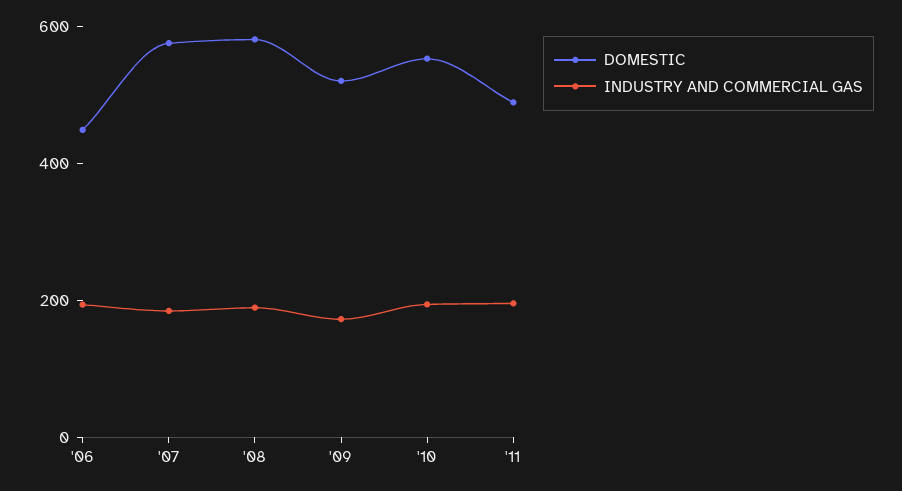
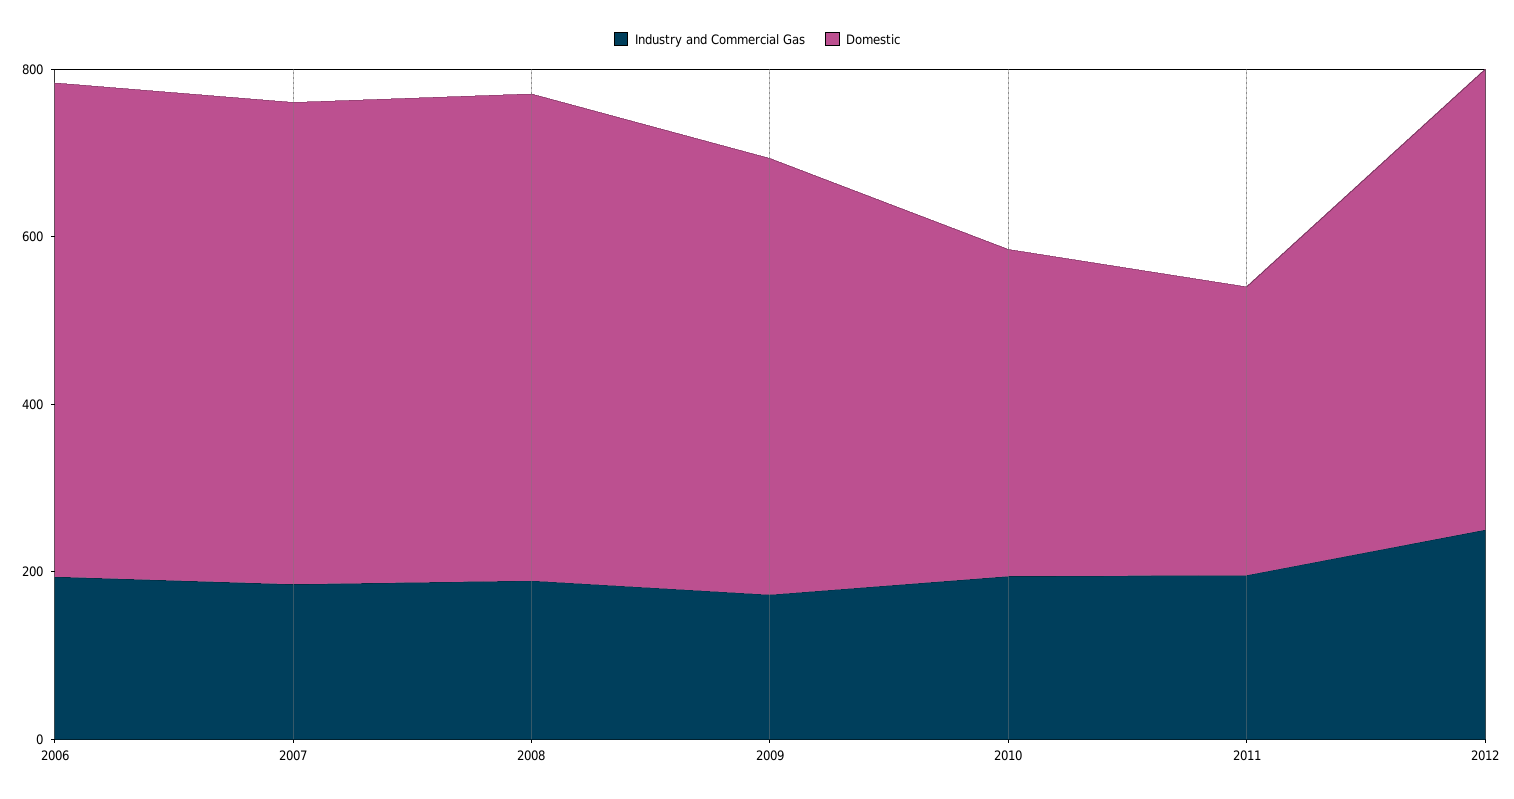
DOMESTIC, '06: 450 -> 600
DOMESTIC, '10: 550 -> 400
DOMESTIC, '11: 500 -> 350
INDUSTRY AND COMMERCIAL GAS, 2012: none -> 250
DOMESTIC, 2012: none -> 550

